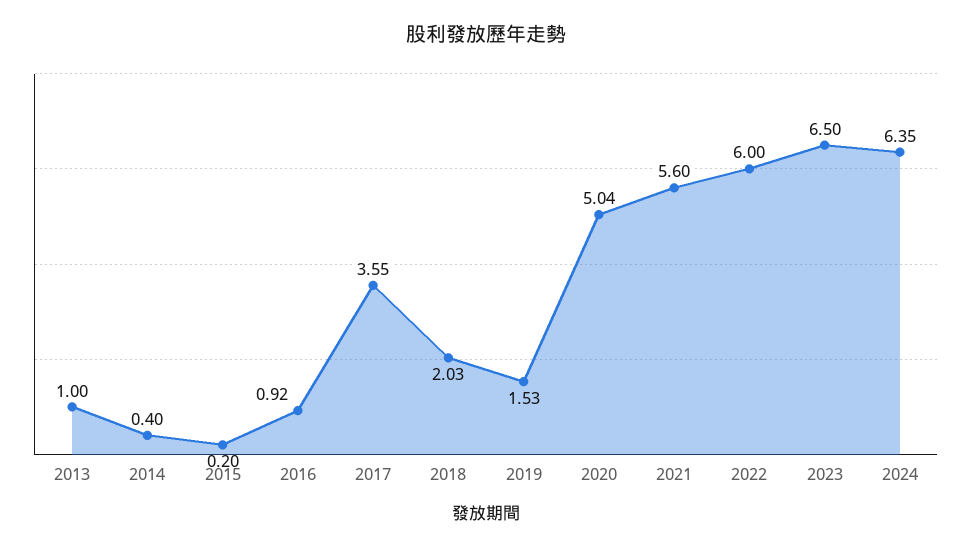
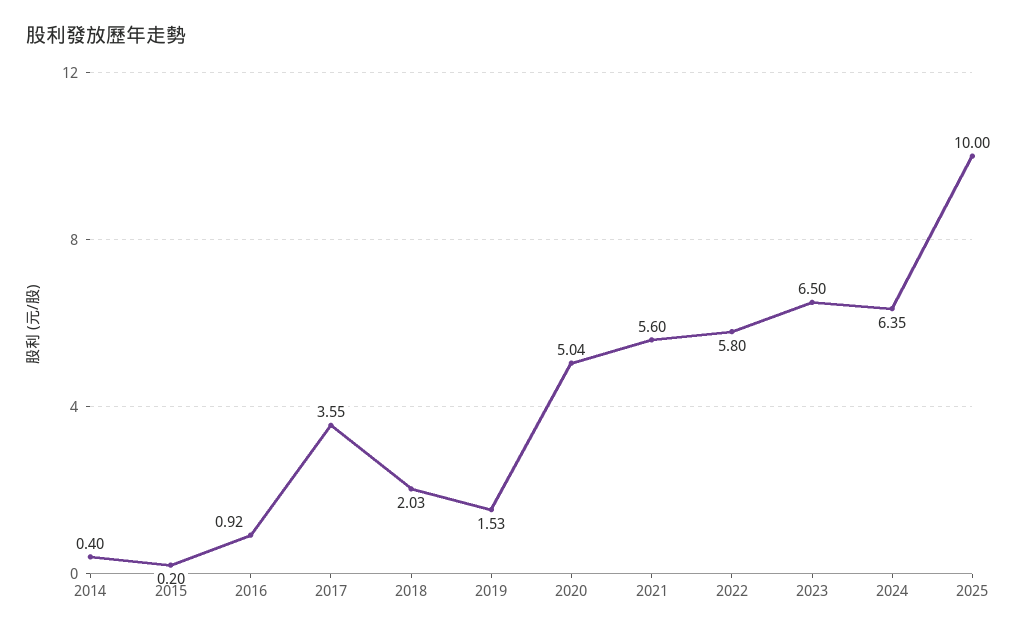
2013: 1 -> none
2022: 6 -> 5.8
2025: none -> 10

